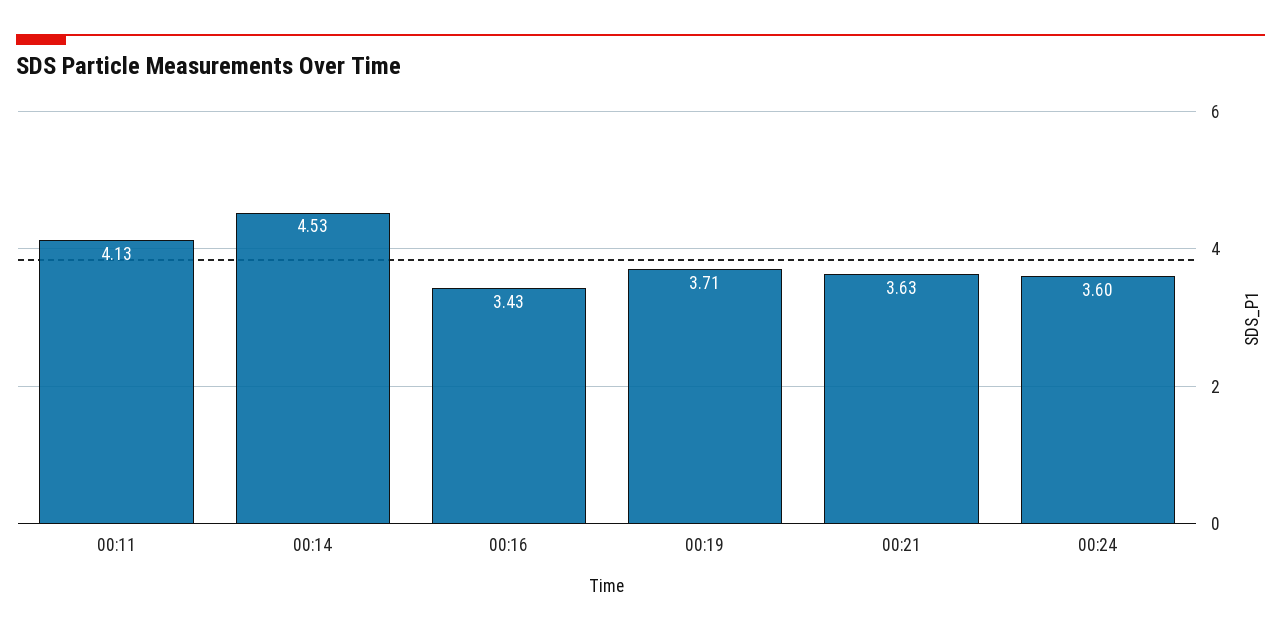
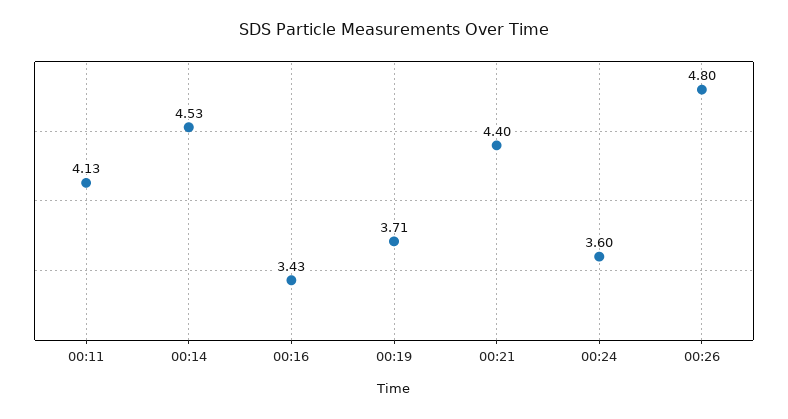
00:21: 3.63 -> 4.4
00:26: none -> 4.8

